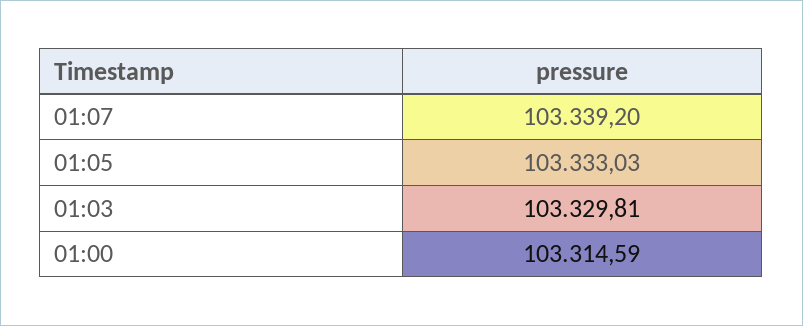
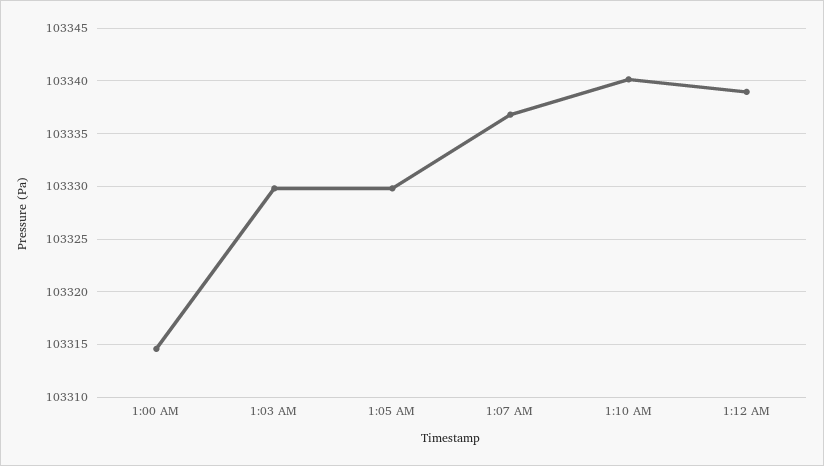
01:07: 103339.2 -> 103337
01:05: 103333.03 -> 103330
1:10 AM: none -> 103340
1:12 AM: none -> 103339

